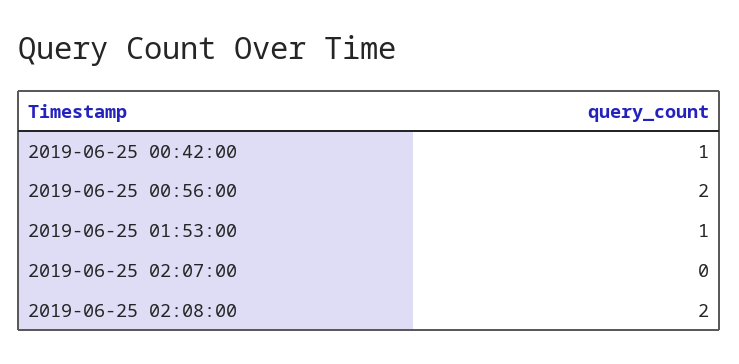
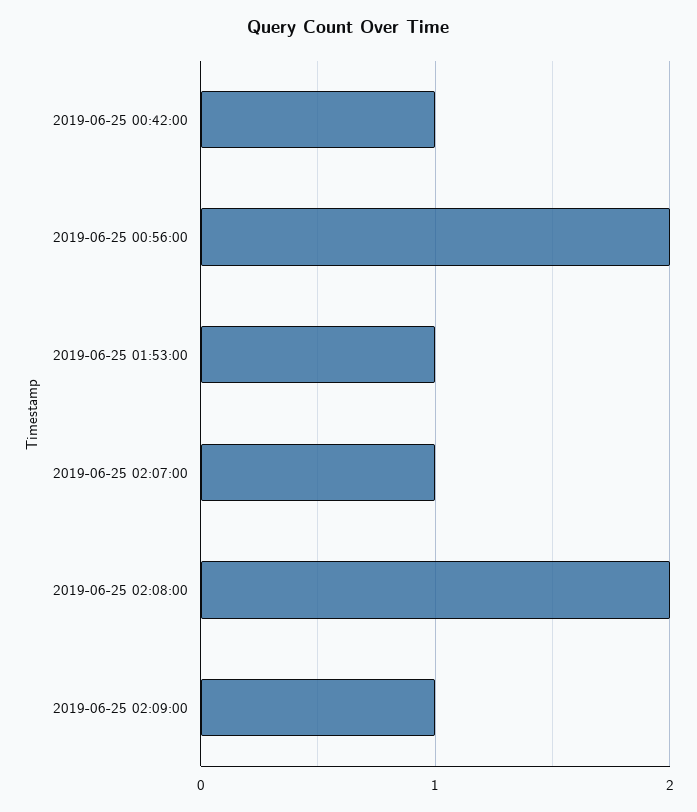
2019-06-25 02:07:00: 0 -> 1
2019-06-25 02:09:00: none -> 1

